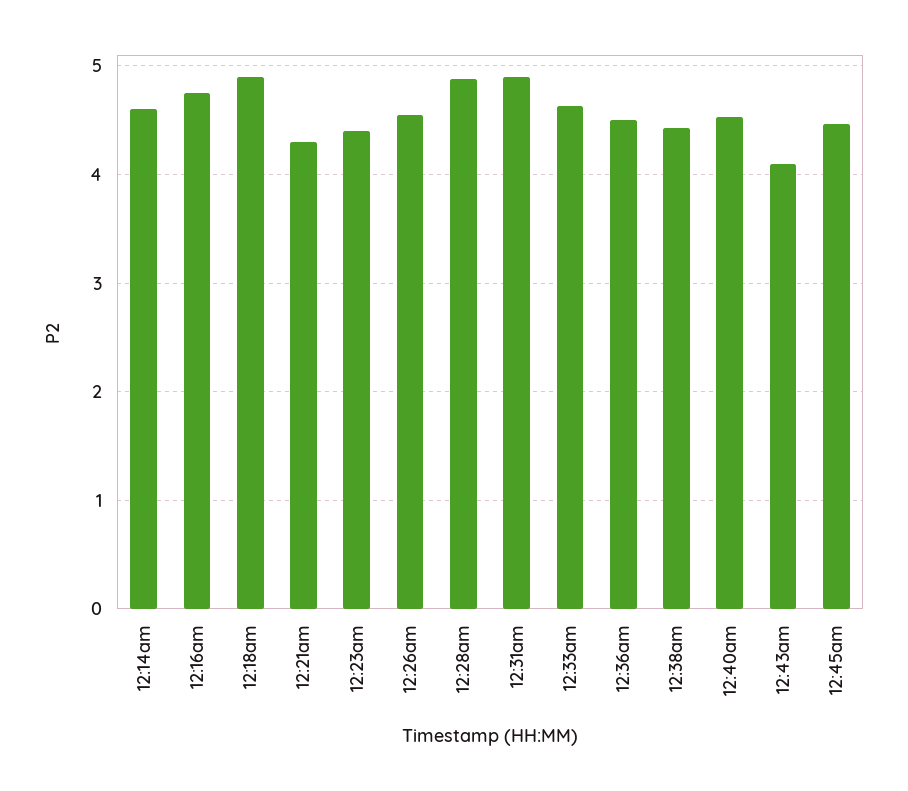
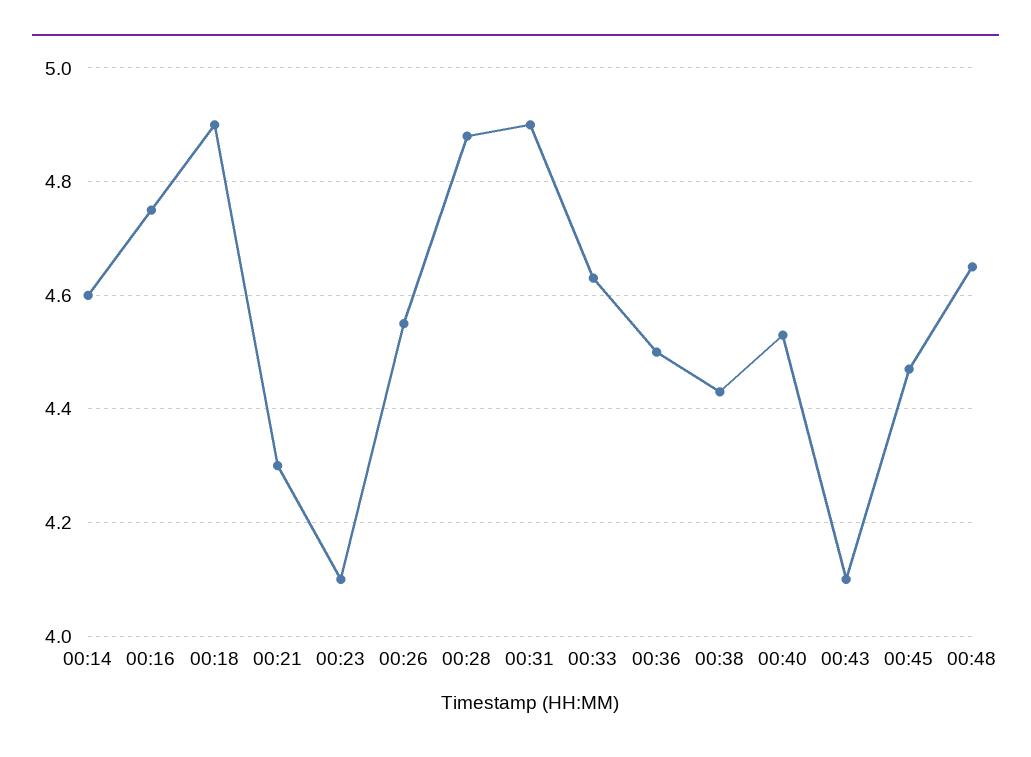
12:23am: 4.4 -> 4.1
00:48: none -> 4.65

